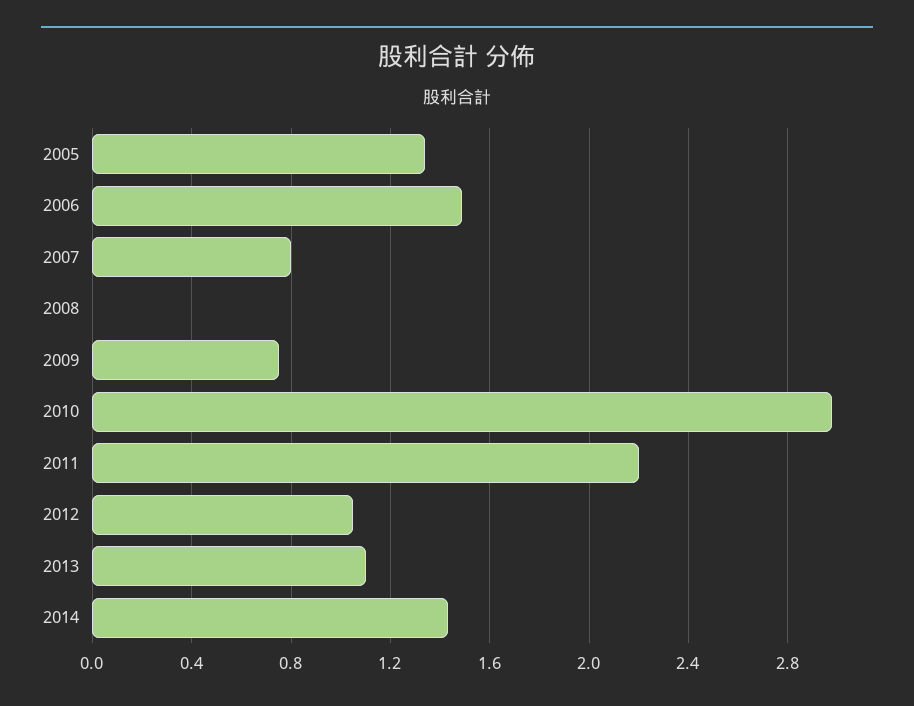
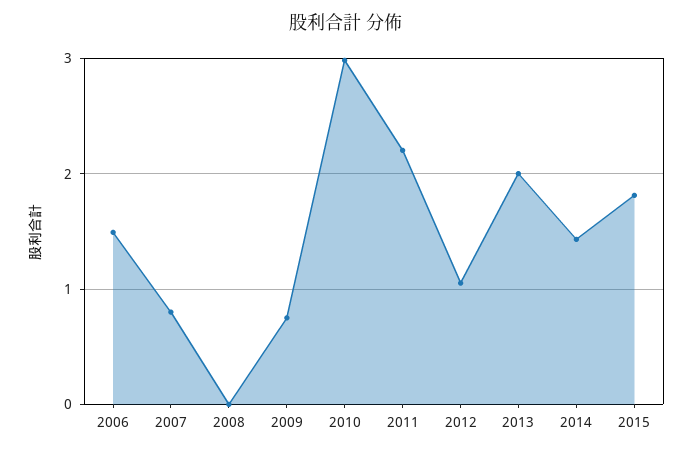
2005: 1.35 -> none
2013: 1.1 -> 2
2015: none -> 1.8

